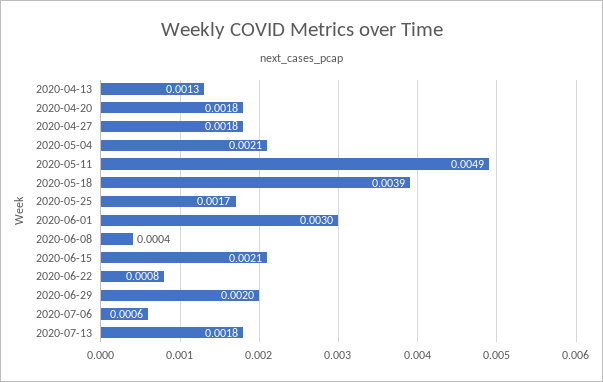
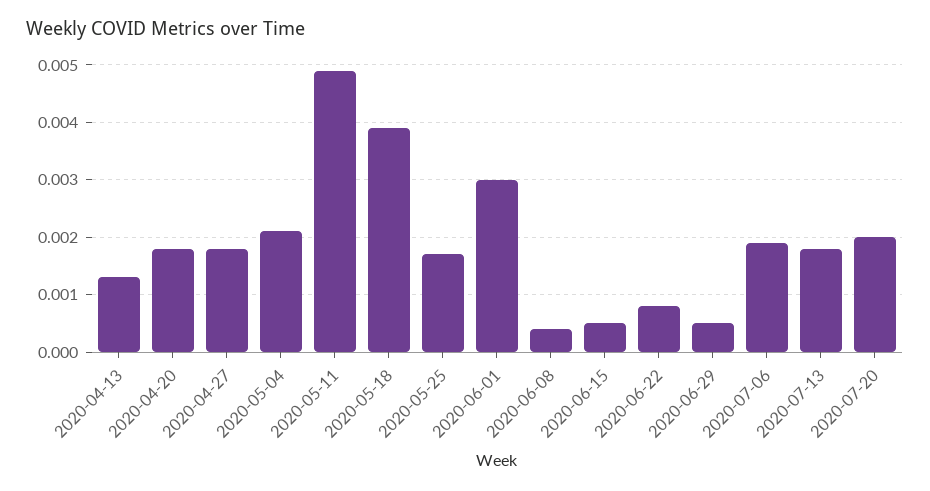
2020-06-15: 0.0021 -> 0.0005
2020-06-29: 0.002 -> 0.0005
2020-07-06: 0.0006 -> 0.002
2020-07-20: none -> 0.002

